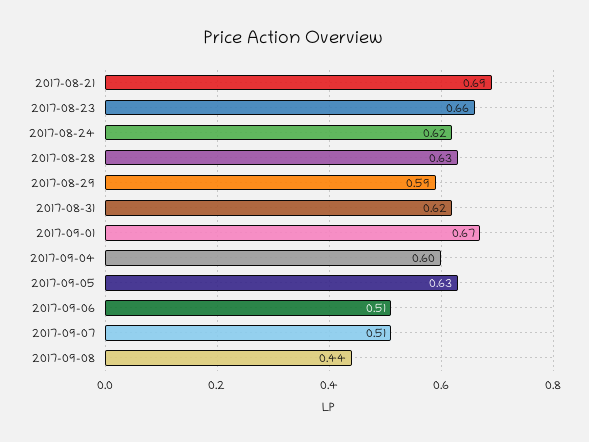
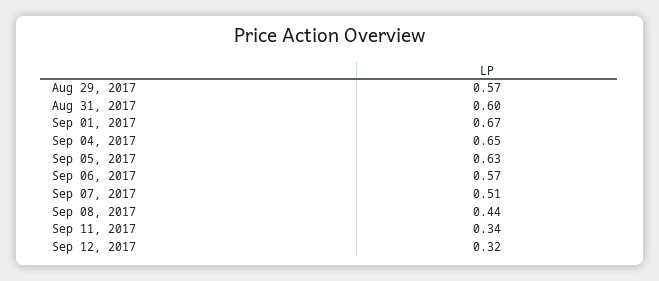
2017-08-21: 0.69 -> none
2017-08-23: 0.66 -> none
2017-08-24: 0.62 -> none
2017-08-28: 0.63 -> none
2017-08-29: 0.59 -> 0.57
2017-08-31: 0.62 -> 0.6
2017-09-04: 0.6 -> 0.65
2017-09-06: 0.51 -> 0.57
Sep 11, 2017: none -> 0.34
Sep 12, 2017: none -> 0.32

